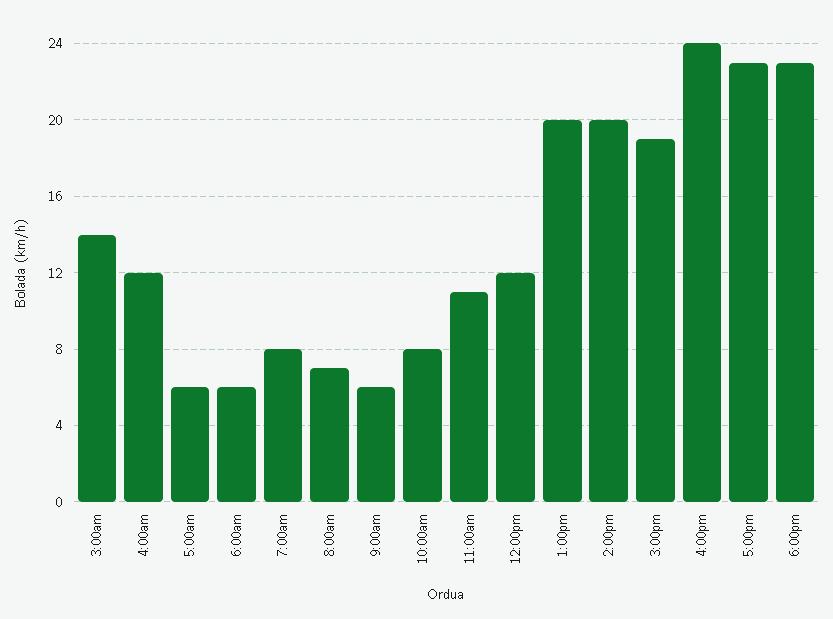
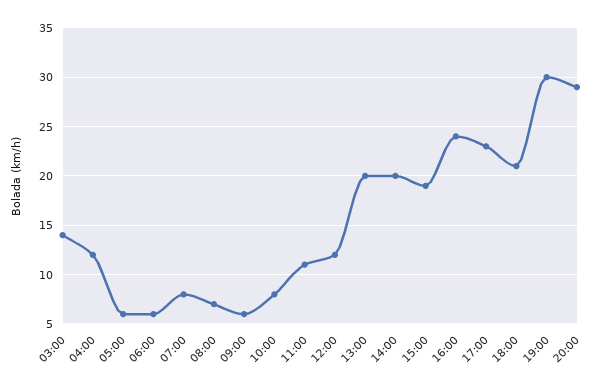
6:00pm: 23 -> 21
19:00: none -> 30
20:00: none -> 29

